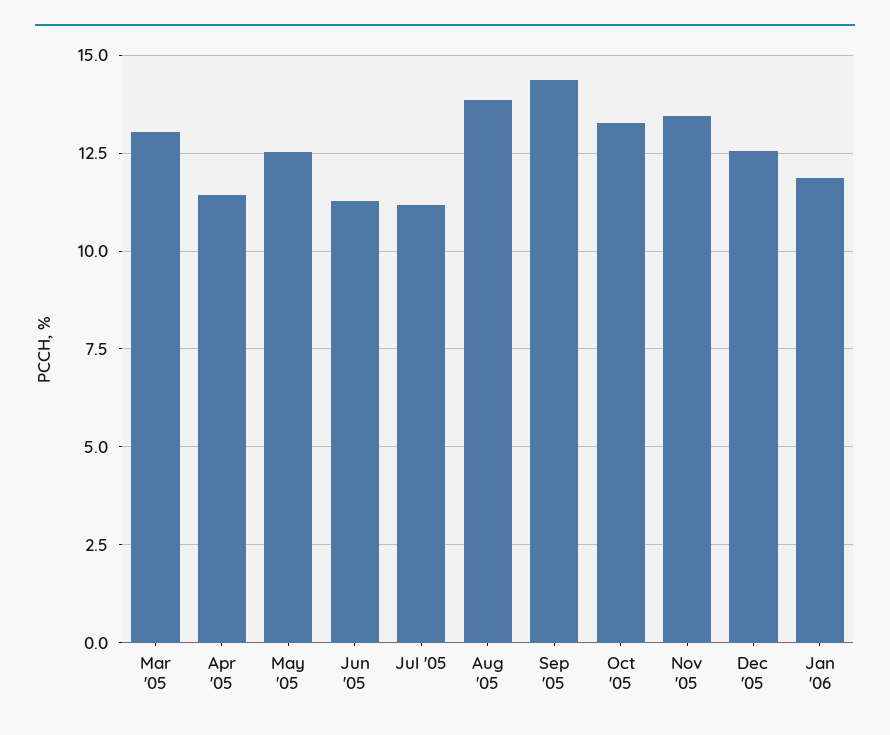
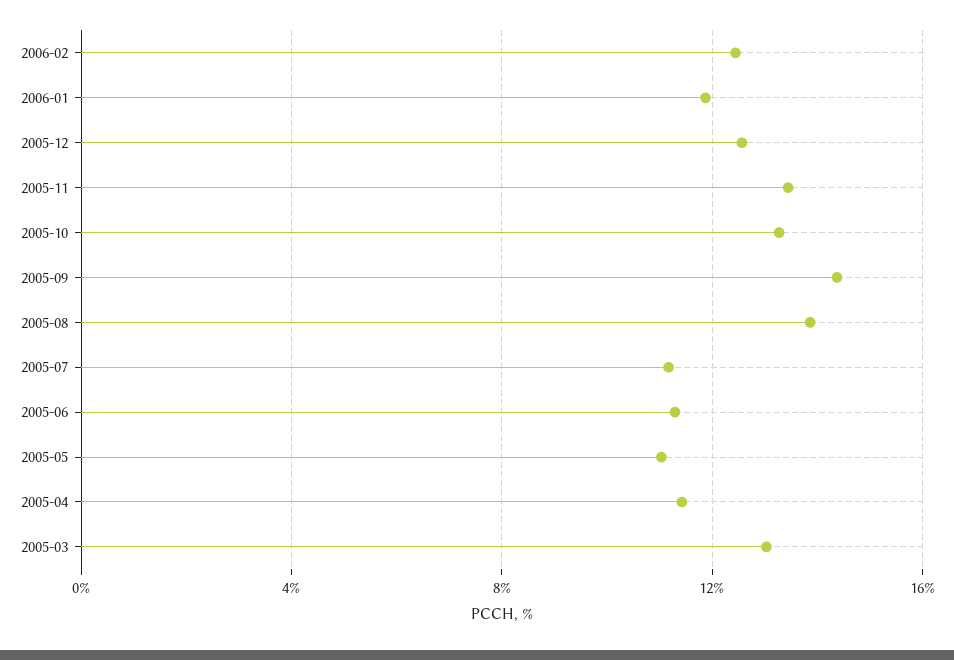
May '05: 12.5 -> 11
2006-02: none -> 12.5

